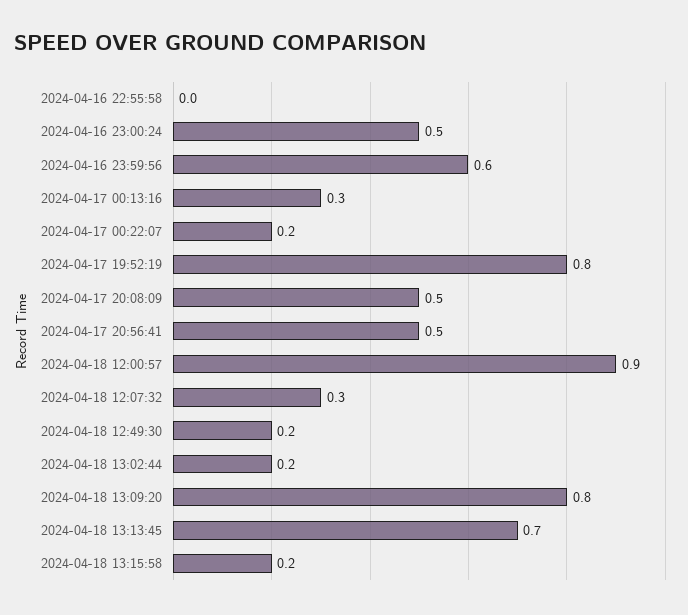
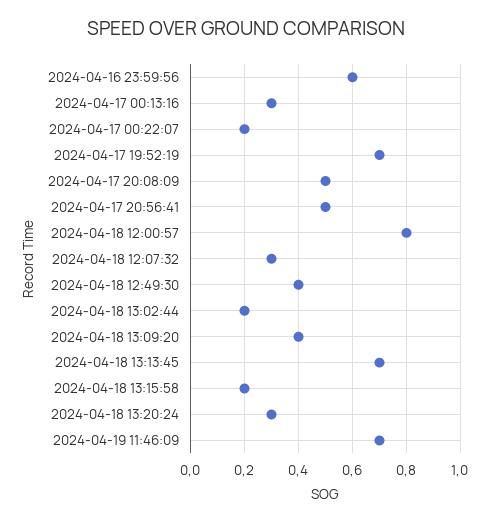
2024-04-16 22:55:58: 0 -> none
2024-04-16 23:00:24: 0.5 -> none
2024-04-17 19:52:19: 0.8 -> 0.7
2024-04-18 12:00:57: 0.9 -> 0.8
2024-04-18 12:49:30: 0.2 -> 0.4
2024-04-18 13:09:20: 0.8 -> 0.4
2024-04-18 13:20:24: none -> 0.3
2024-04-19 11:46:09: none -> 0.7

